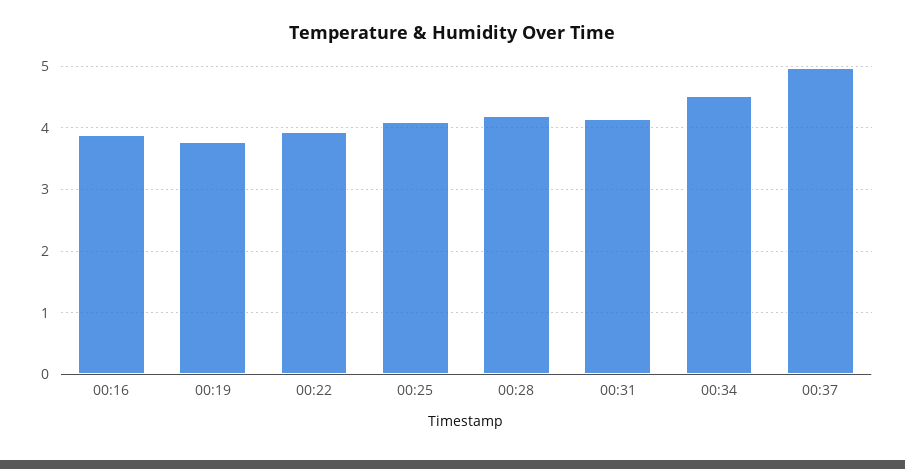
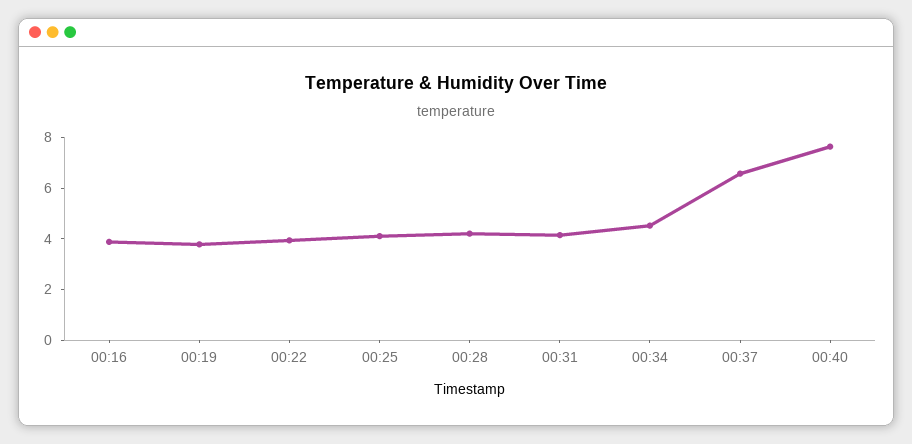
00:37: 5 -> 6.5
00:40: none -> 7.5

